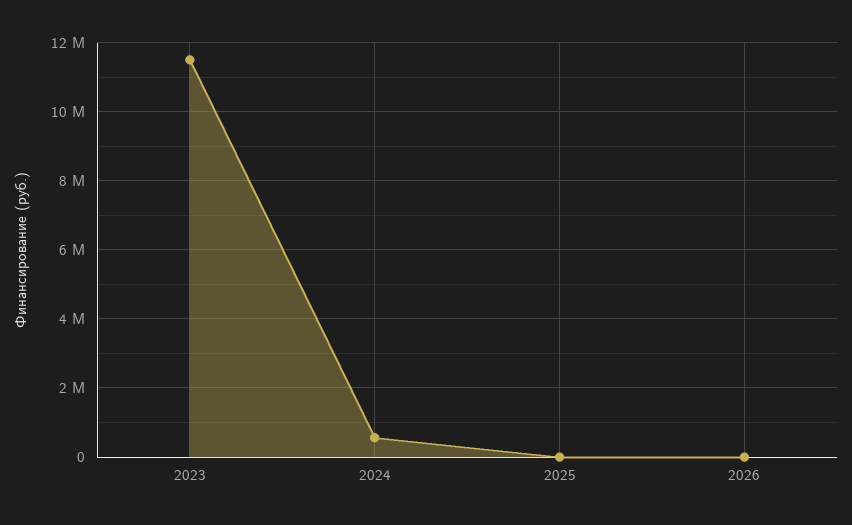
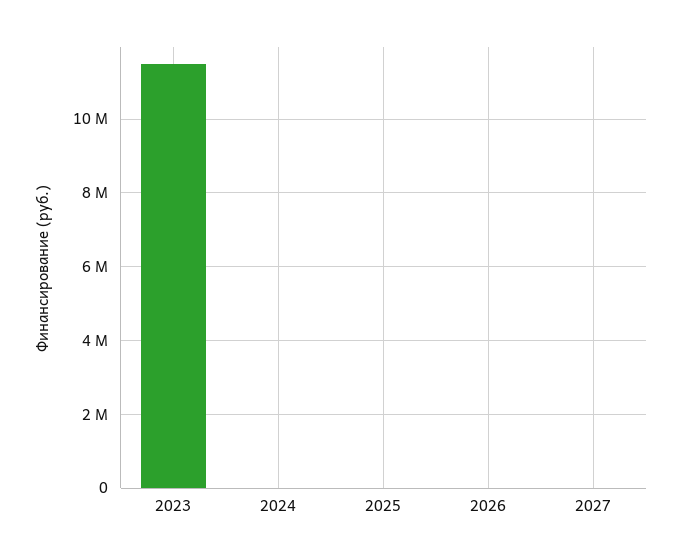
2024: 600000 -> 0
2027: none -> 0

